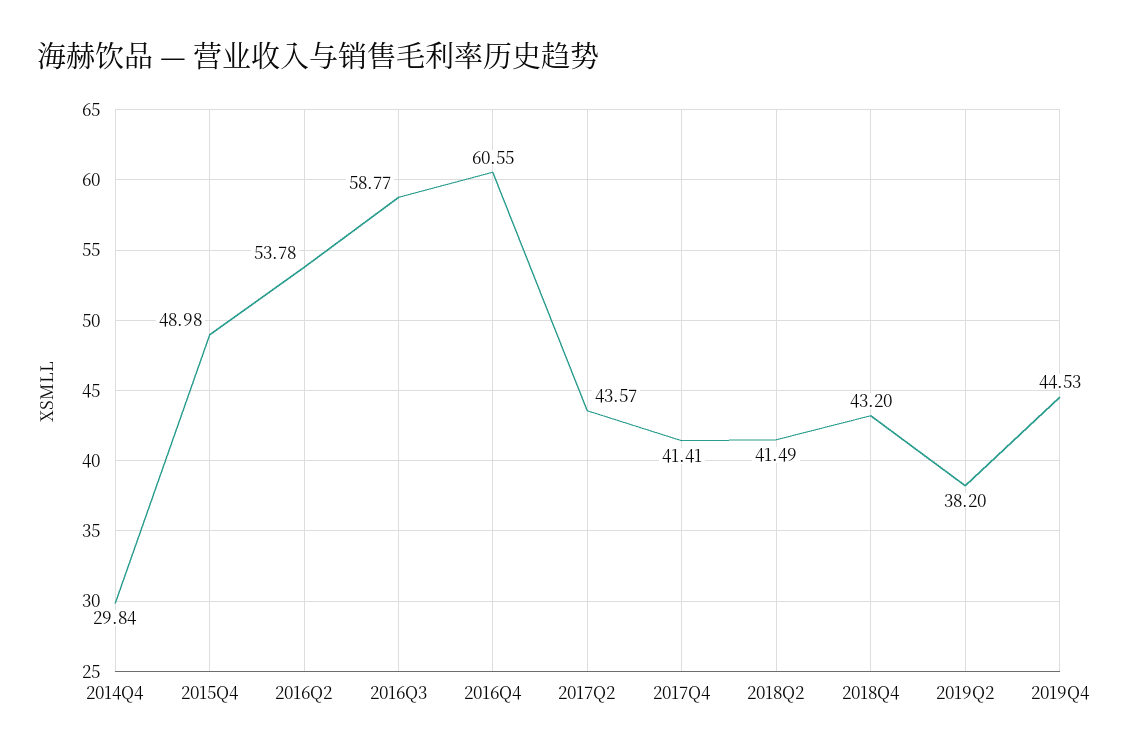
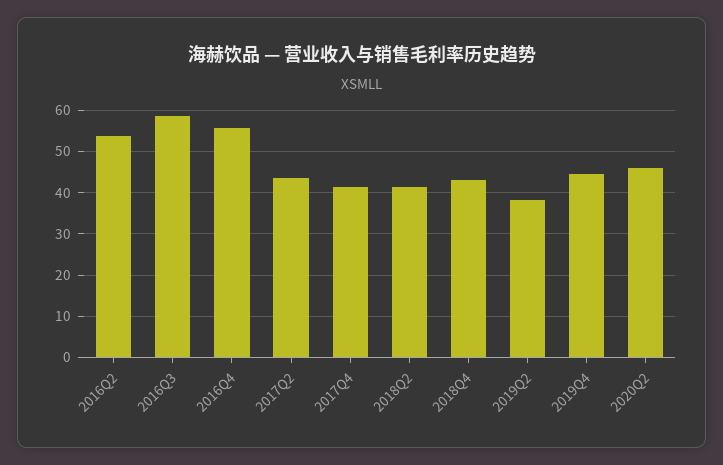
2014Q4: 29.84 -> none
2015Q4: 48.98 -> none
2016Q4: 60.55 -> 56
2020Q2: none -> 46

